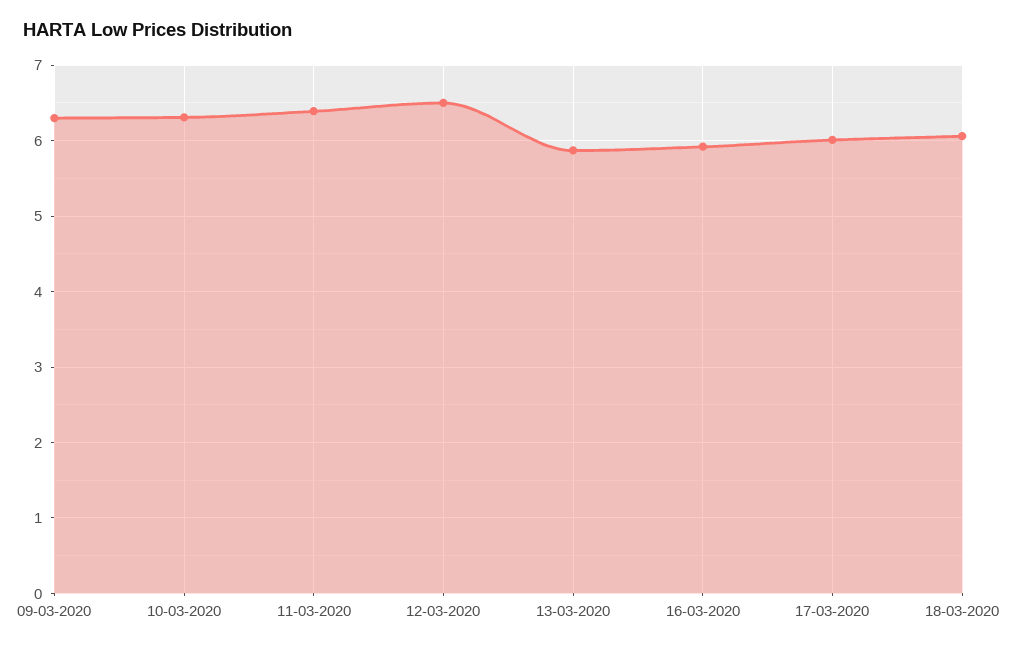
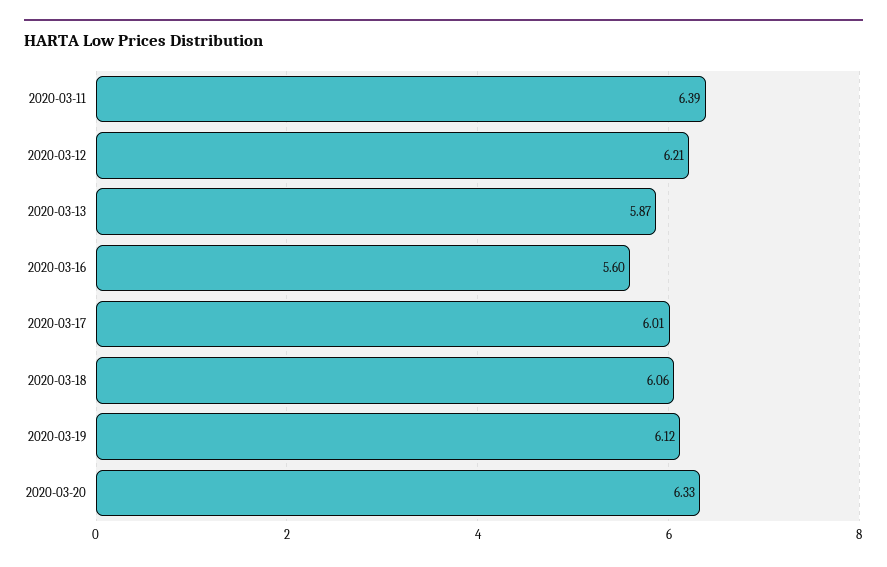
09-03-2020: 6.3 -> none
10-03-2020: 6.3 -> none
12-03-2020: 6.5 -> 6.21
16-03-2020: 5.9 -> 5.6
2020-03-19: none -> 6.12
2020-03-20: none -> 6.33

